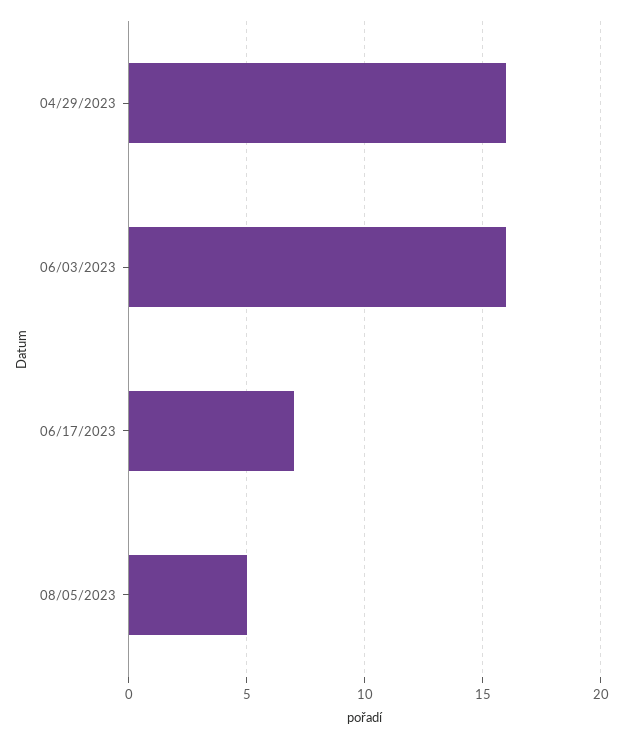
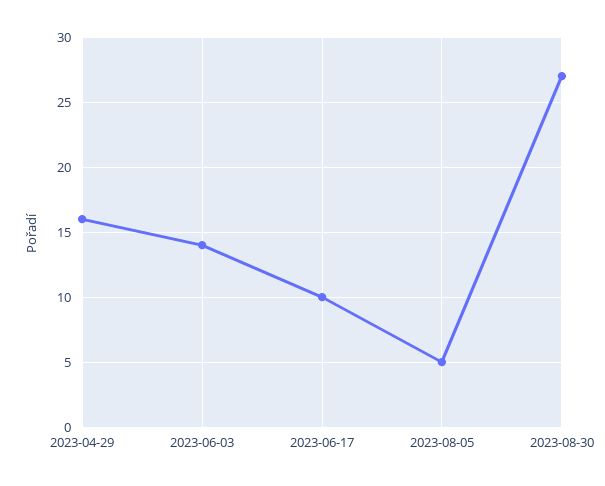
06/03/2023: 16 -> 14
06/17/2023: 7 -> 10
2023-08-30: none -> 27

